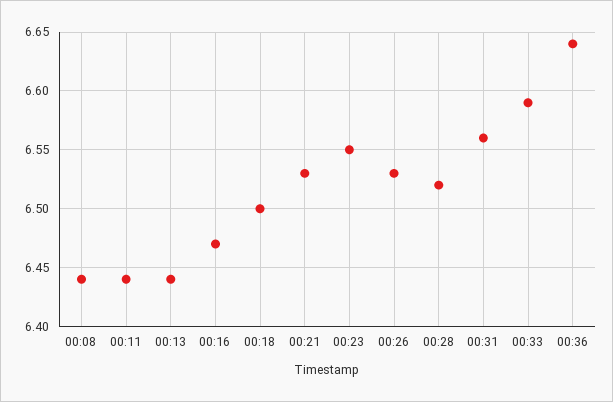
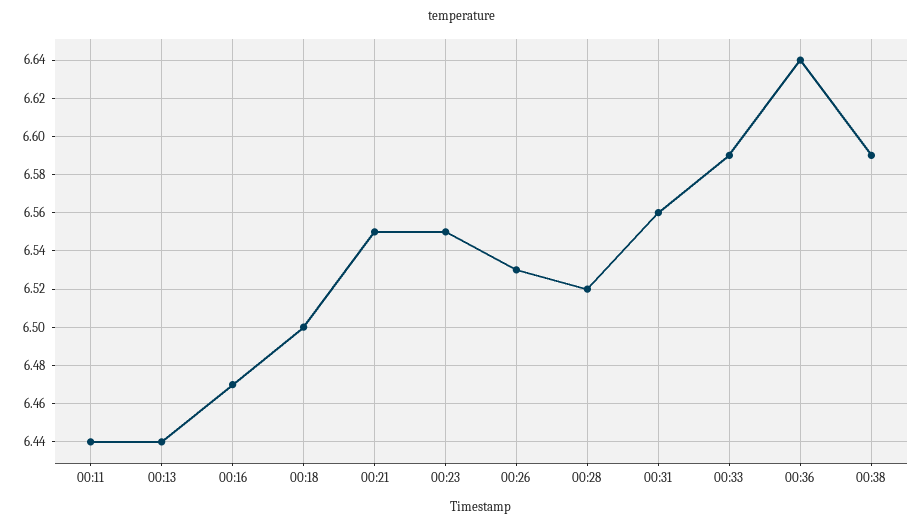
00:08: 6.44 -> none
00:21: 6.53 -> 6.55
00:38: none -> 6.59

